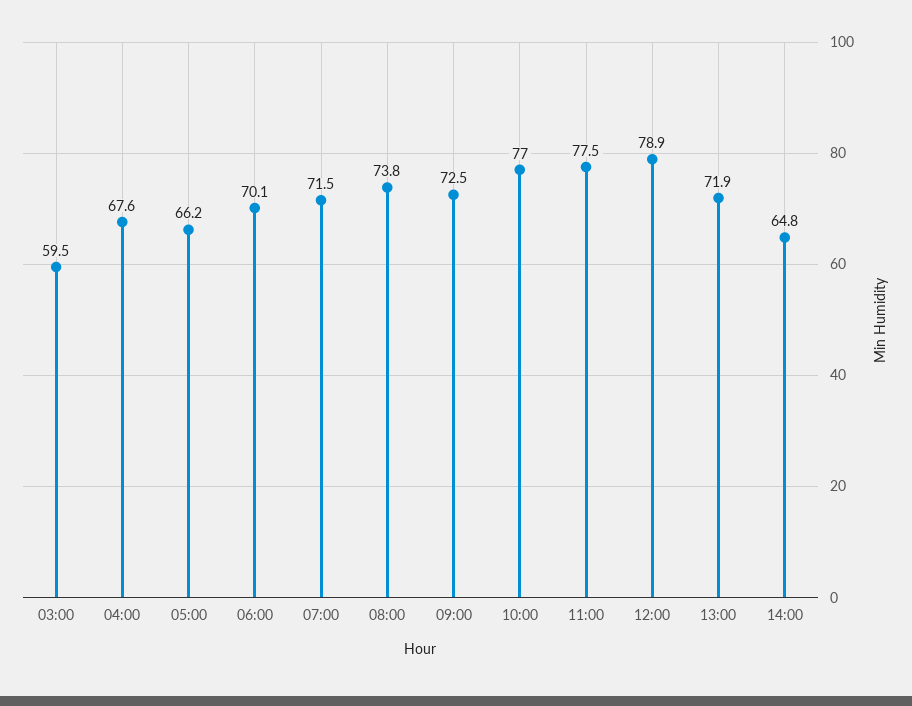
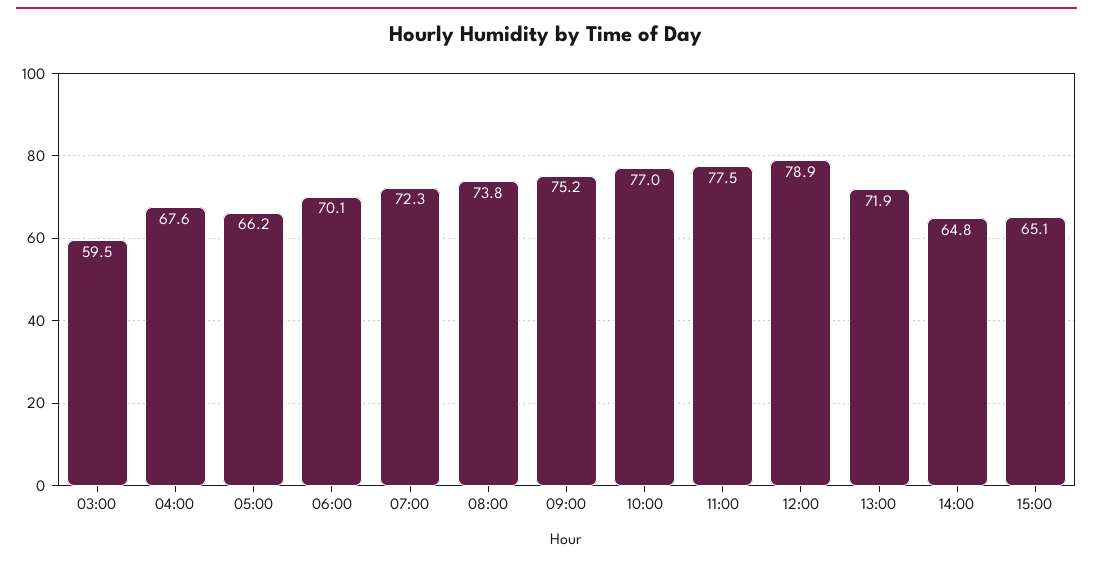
07:00: 71.5 -> 72.3
09:00: 72.5 -> 75.2
15:00: none -> 65.1

